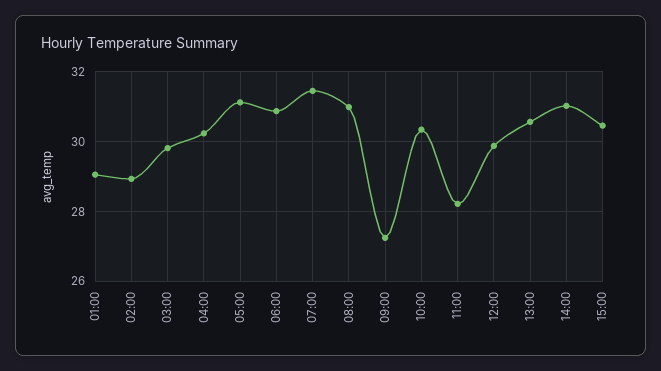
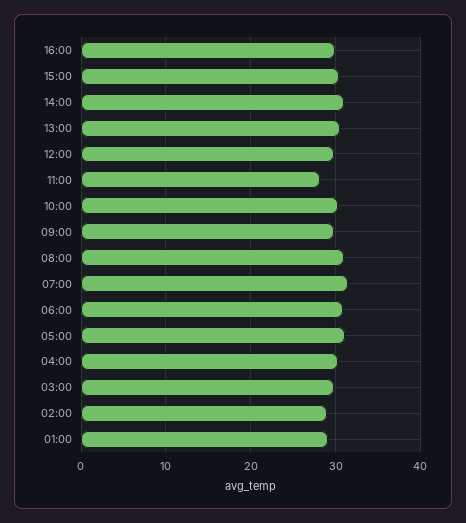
09:00: 27.2 -> 30
16:00: none -> 30

